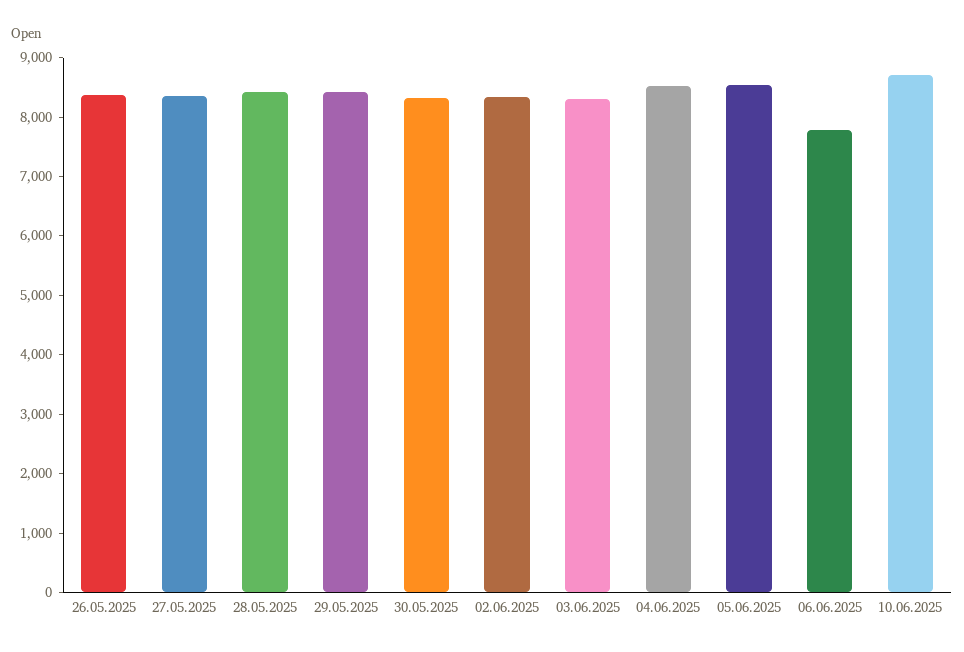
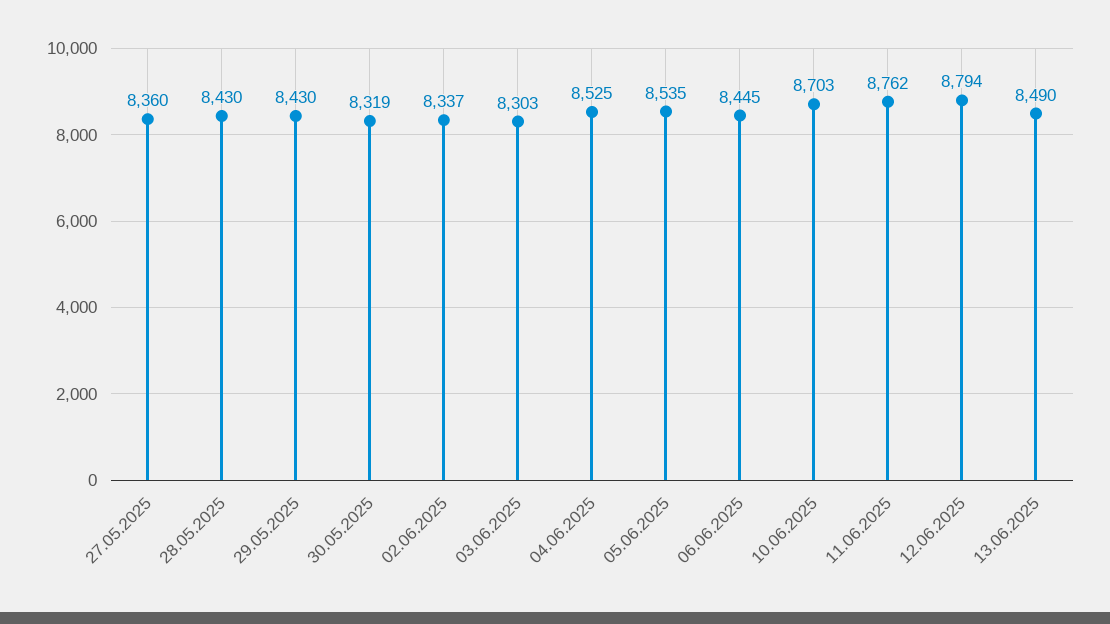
26.05.2025: 8400 -> none
06.06.2025: 7800 -> 8445
11.06.2025: none -> 8762
12.06.2025: none -> 8794
13.06.2025: none -> 8490

